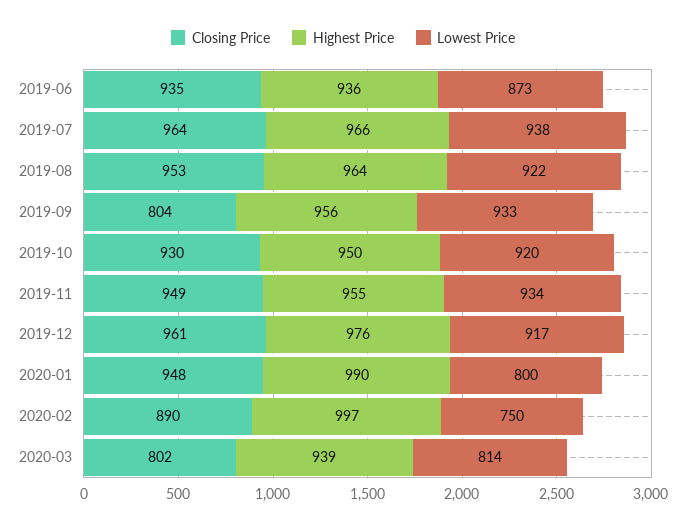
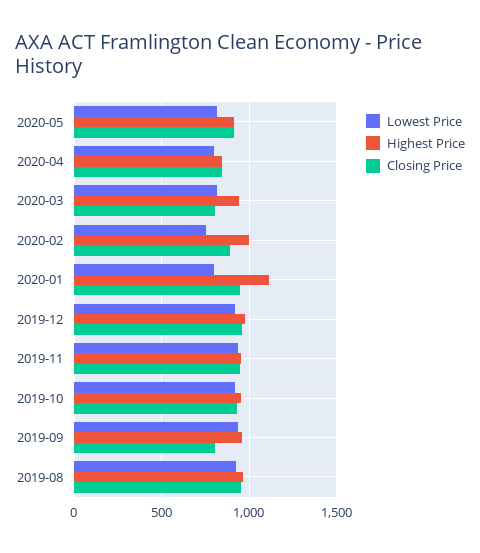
Closing Price, 2019-06: 935 -> none
Highest Price, 2019-06: 936 -> none
Lowest Price, 2019-06: 873 -> none
Closing Price, 2019-07: 964 -> none
Highest Price, 2019-07: 966 -> none
Lowest Price, 2019-07: 938 -> none
Highest Price, 2020-01: 990 -> 1100
Lowest Price, 2020-05: none -> 800
Highest Price, 2020-05: none -> 900
Closing Price, 2020-05: none -> 900
Lowest Price, 2020-04: none -> 800
Highest Price, 2020-04: none -> 850
Closing Price, 2020-04: none -> 850

